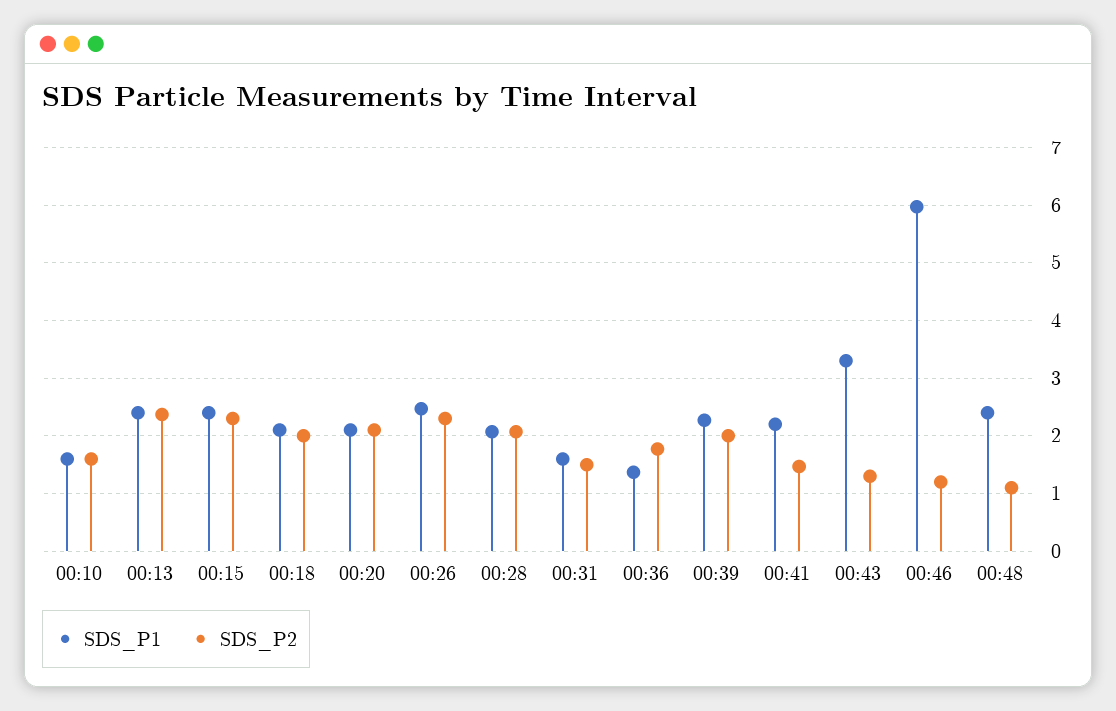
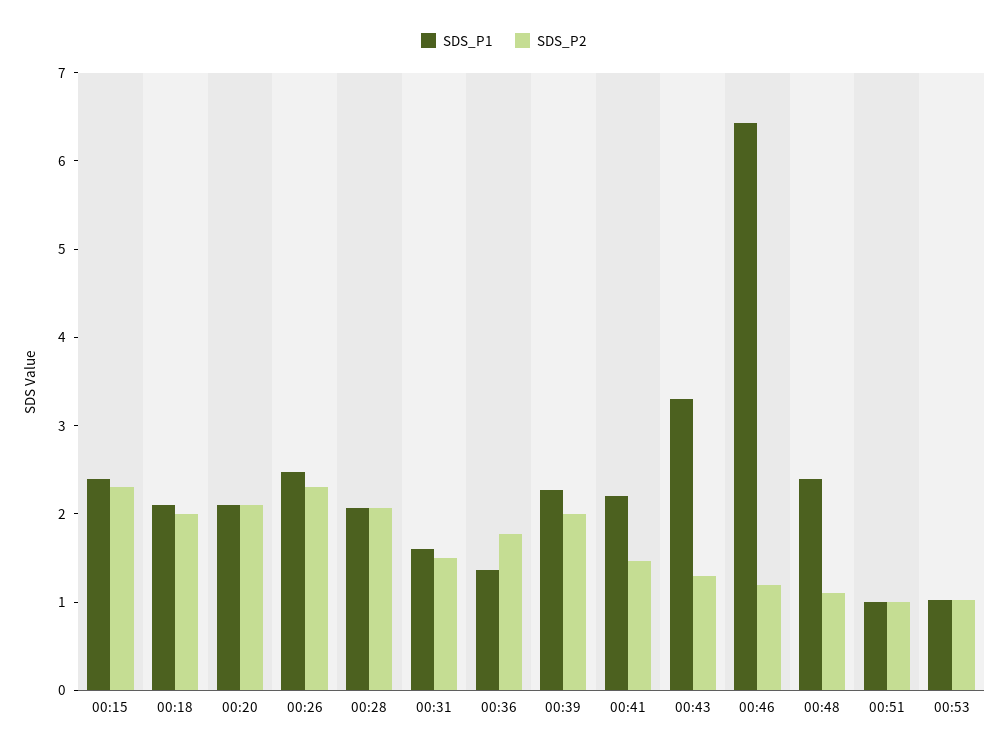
SDS_P1, 00:10: 1.6 -> none
SDS_P2, 00:10: 1.6 -> none
SDS_P1, 00:13: 2.4 -> none
SDS_P2, 00:13: 2.4 -> none
SDS_P1, 00:46: 6 -> 6.4
SDS_P1, 00:51: none -> 1
SDS_P2, 00:51: none -> 1
SDS_P1, 00:53: none -> 1
SDS_P2, 00:53: none -> 1

